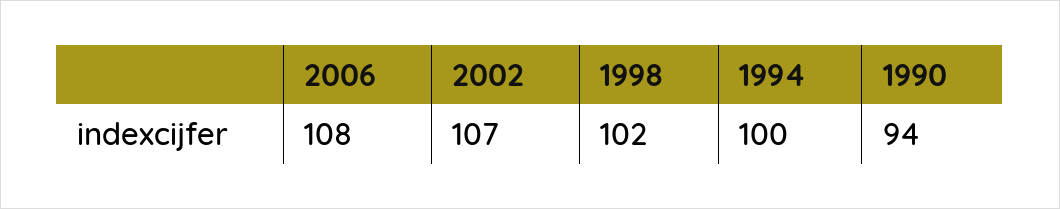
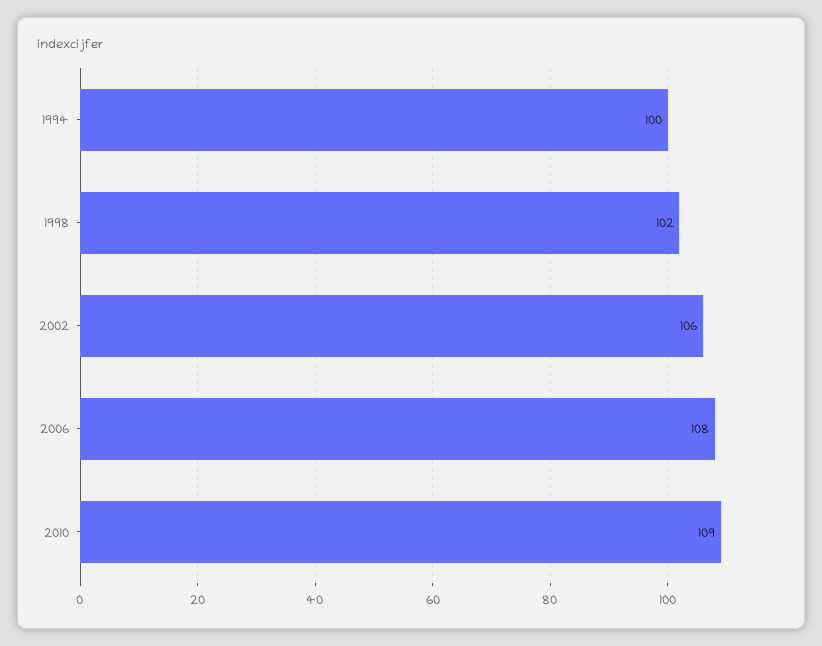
2002: 107 -> 106
1990: 94 -> none
2010: none -> 109

